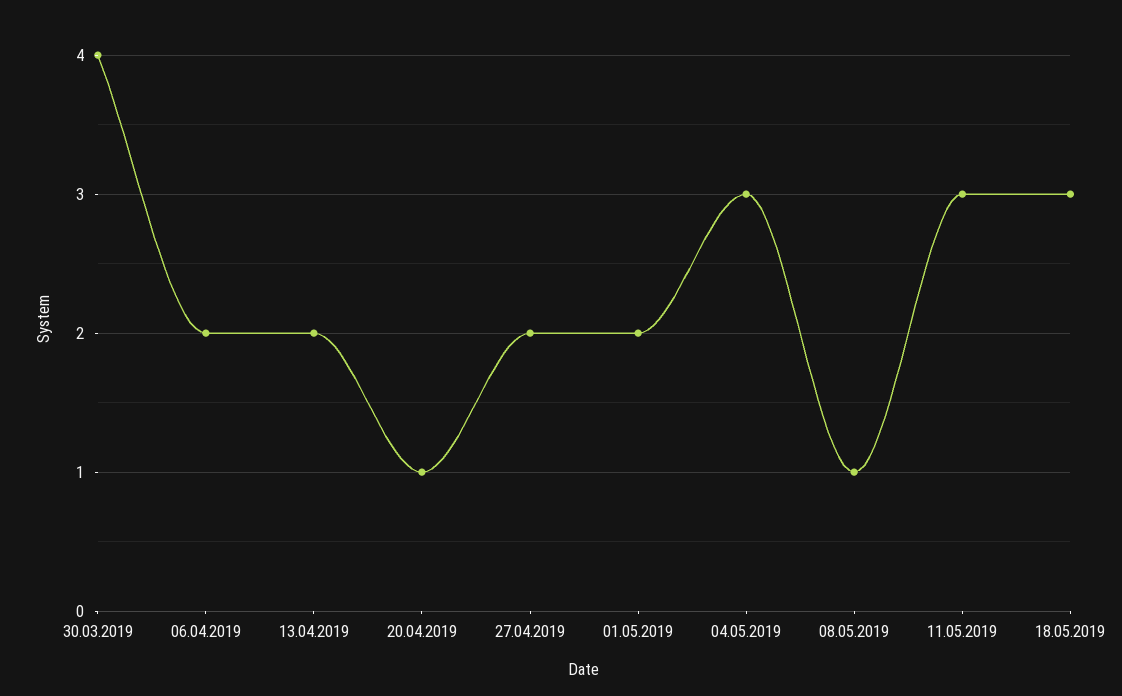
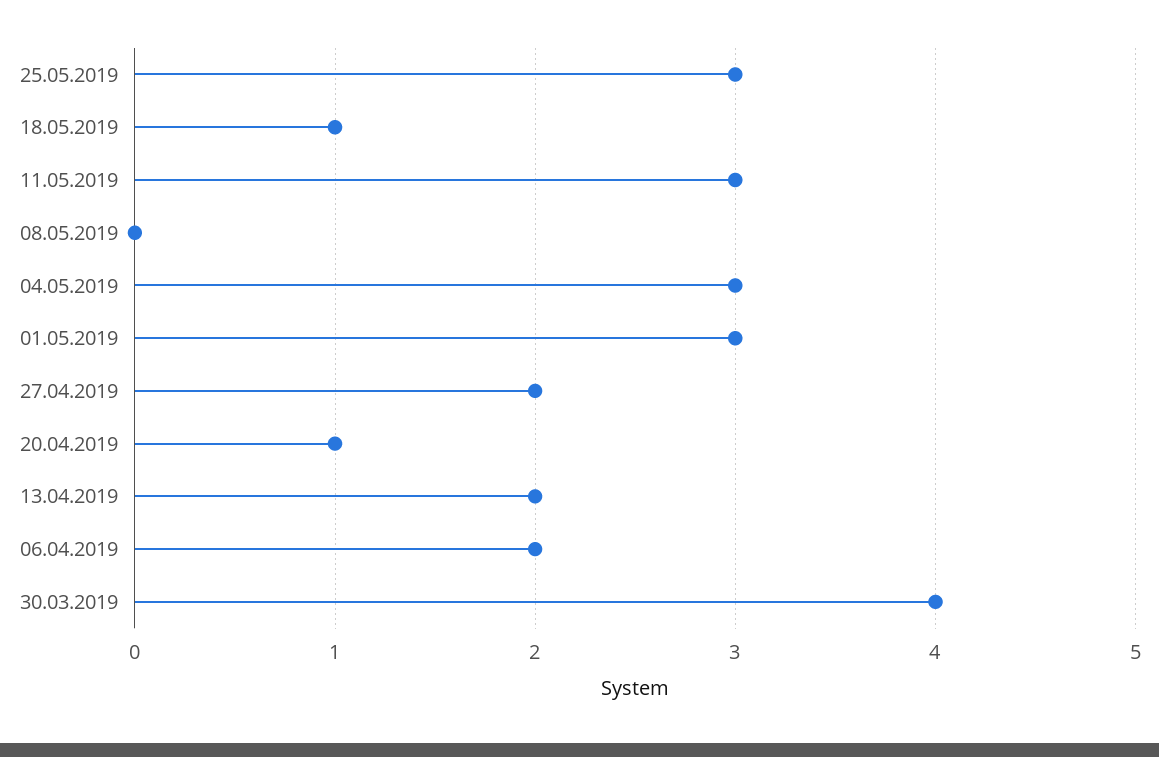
01.05.2019: 2 -> 3
08.05.2019: 1 -> 0
18.05.2019: 3 -> 1
25.05.2019: none -> 3

